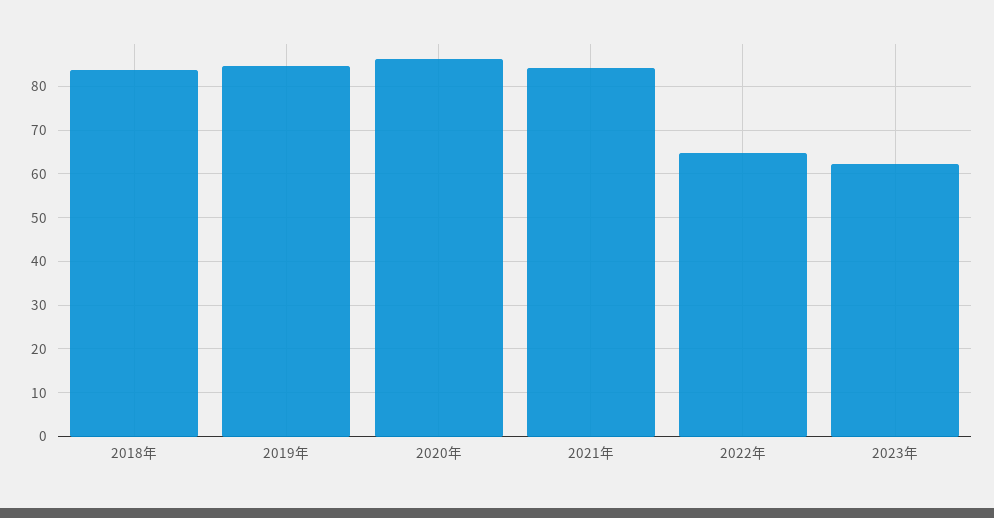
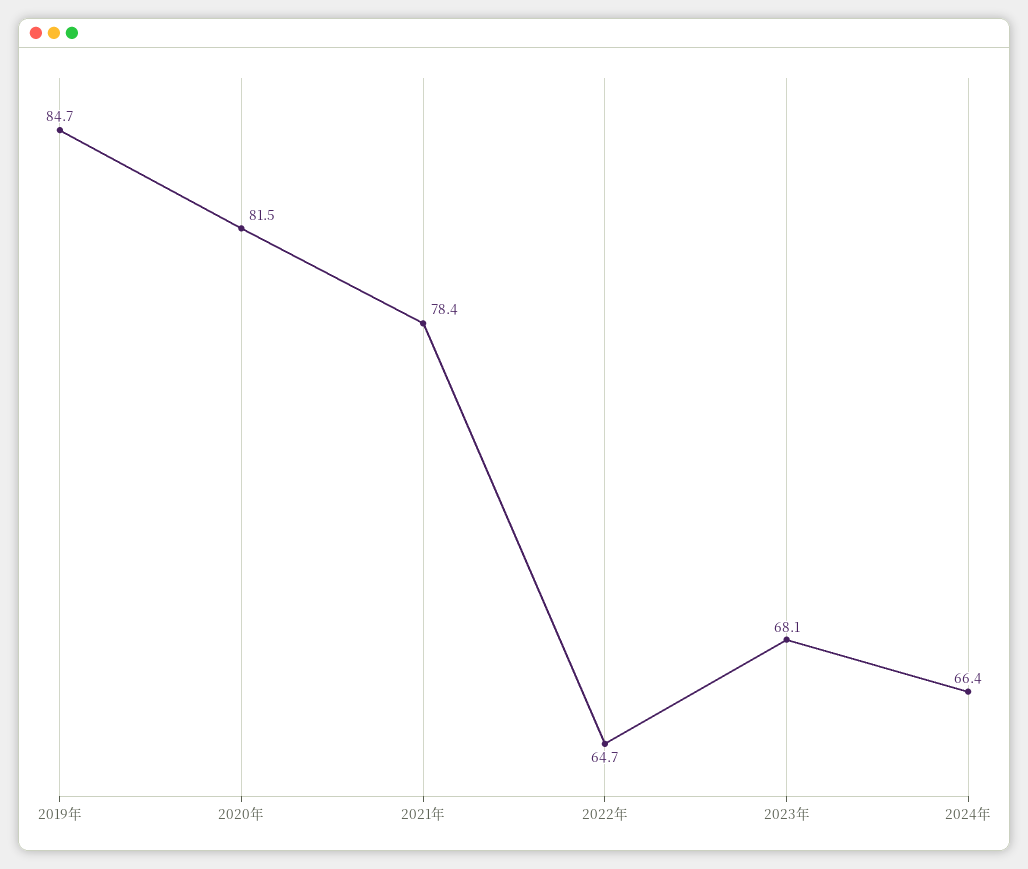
2018年: 84 -> none
2020年: 86 -> 81.5
2021年: 84 -> 78.4
2023年: 62 -> 68.1
2024年: none -> 66.4

